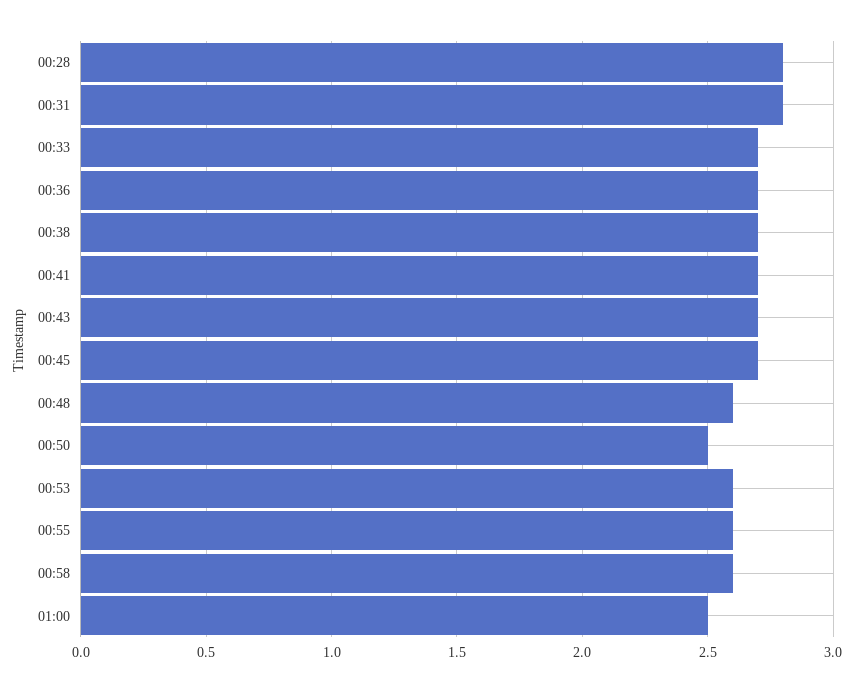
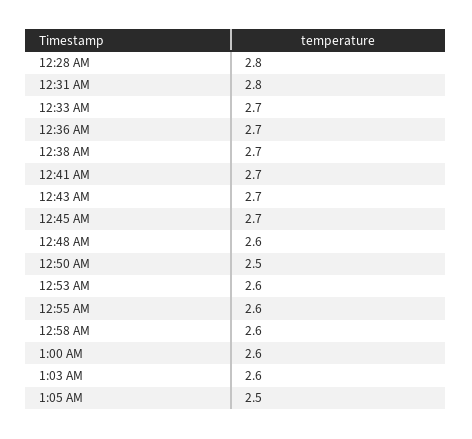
01:00: 2.5 -> 2.6
1:03 AM: none -> 2.6
1:05 AM: none -> 2.5

